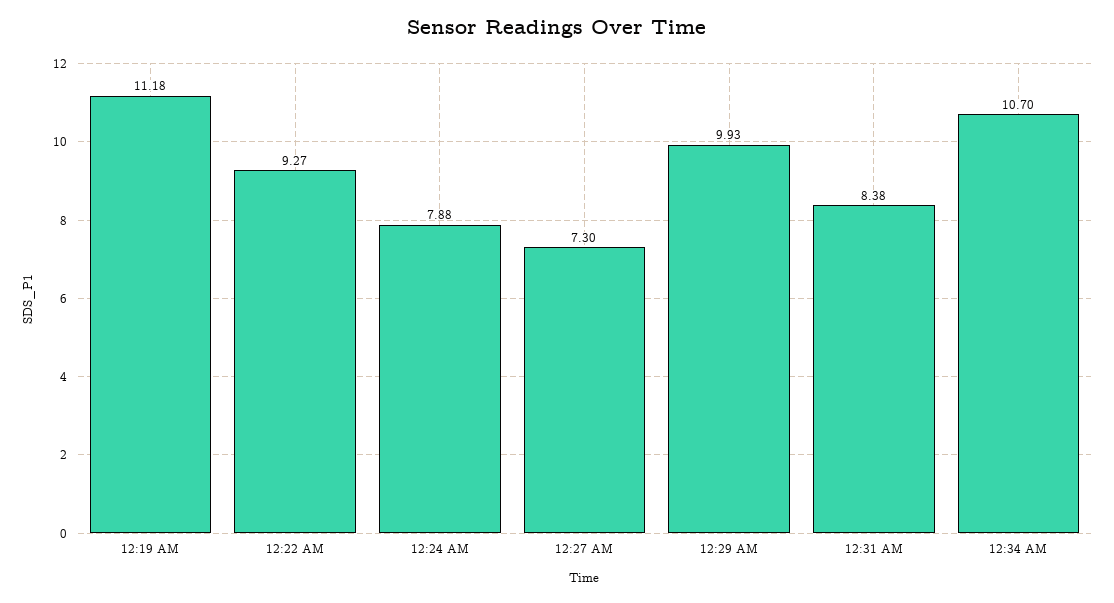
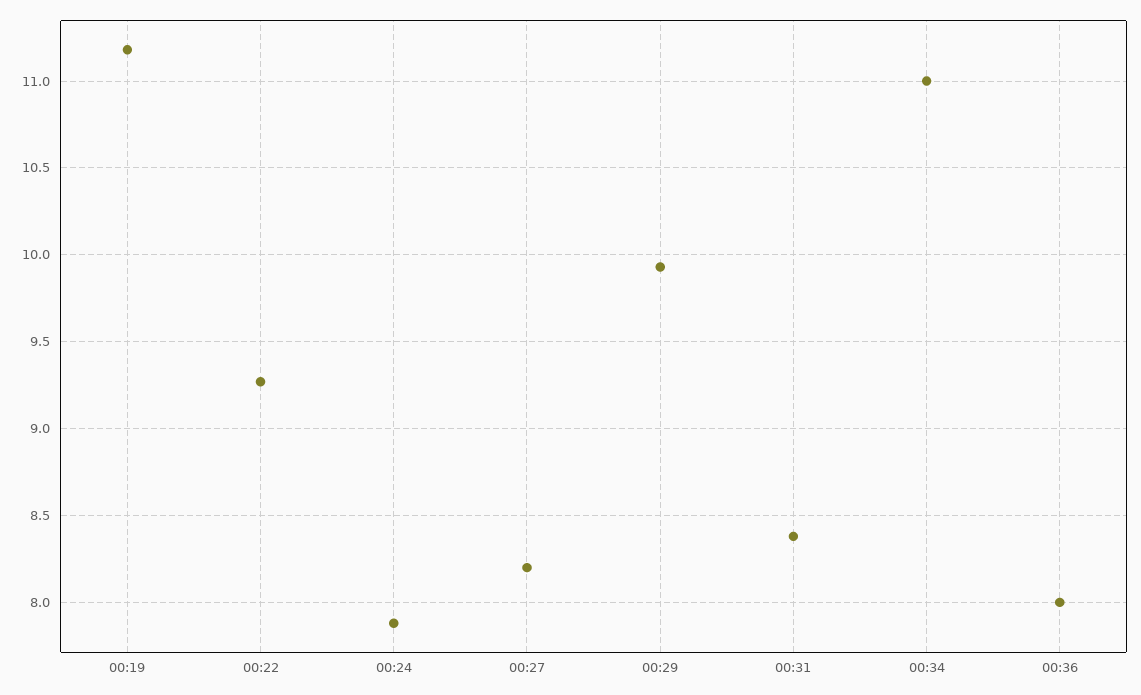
12:27 AM: 7.3 -> 8.2
12:34 AM: 10.7 -> 11
00:36: none -> 8

